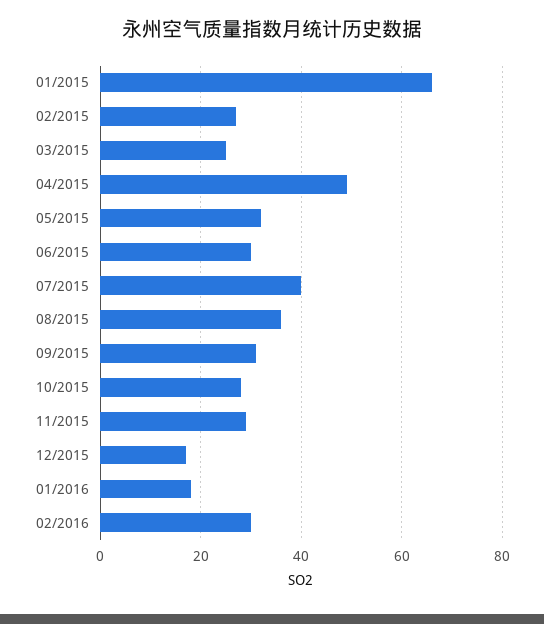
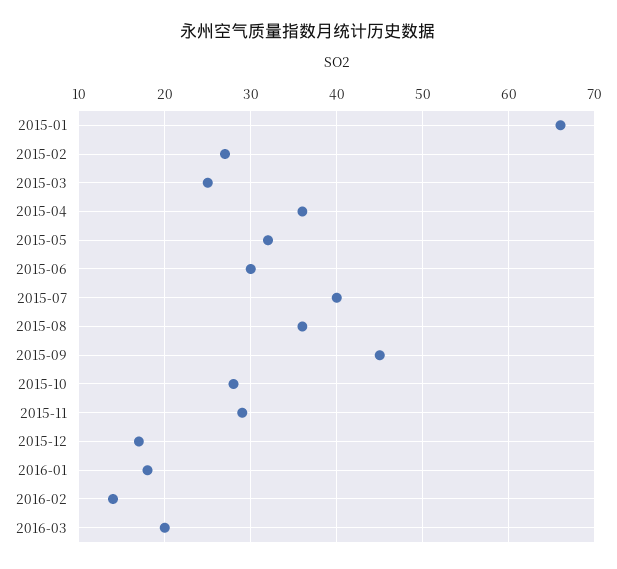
04/2015: 50 -> 36
09/2015: 30 -> 45
02/2016: 30 -> 14
2016-03: none -> 20

